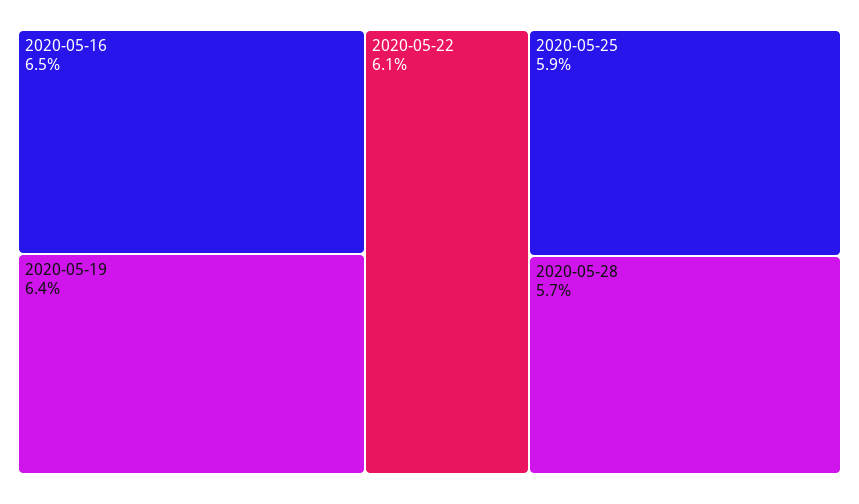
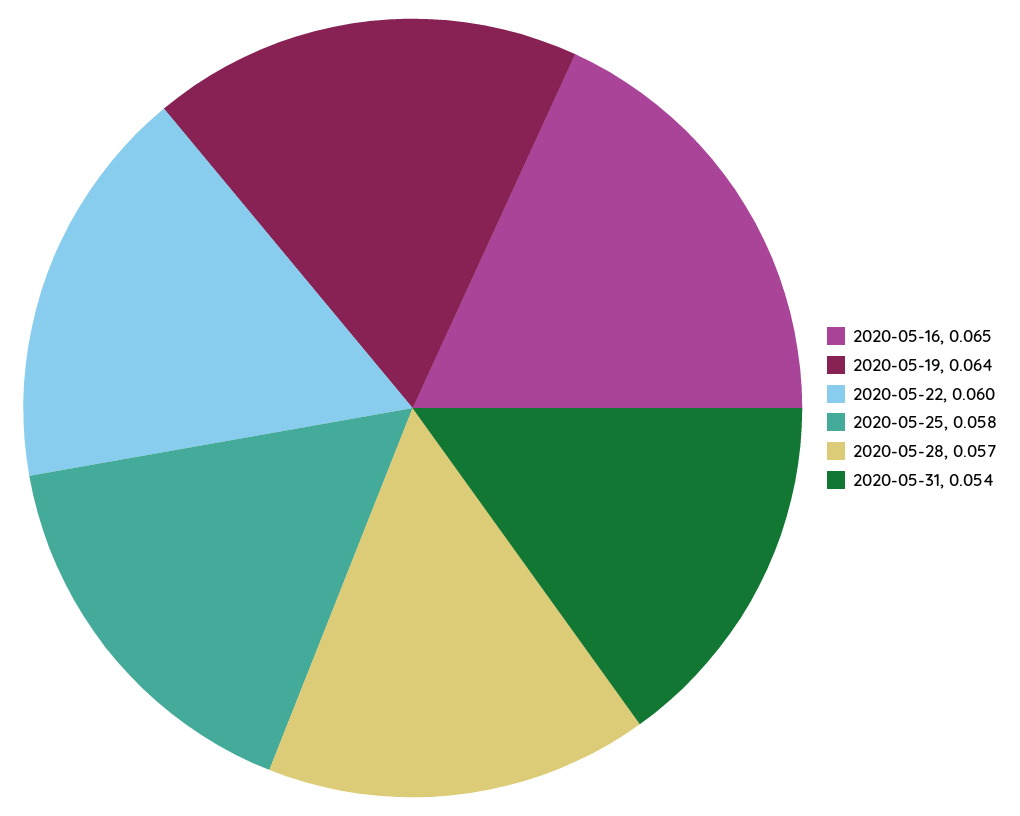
2020-05-22: 0.061 -> 0.06
2020-05-25: 0.059 -> 0.058
2020-05-31: none -> 0.054

